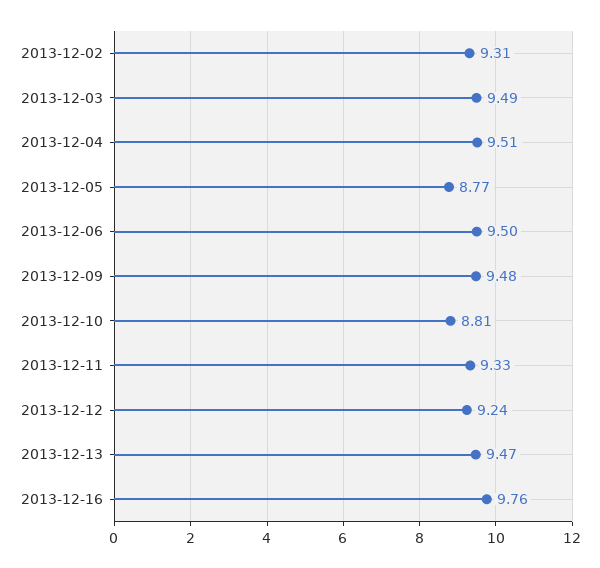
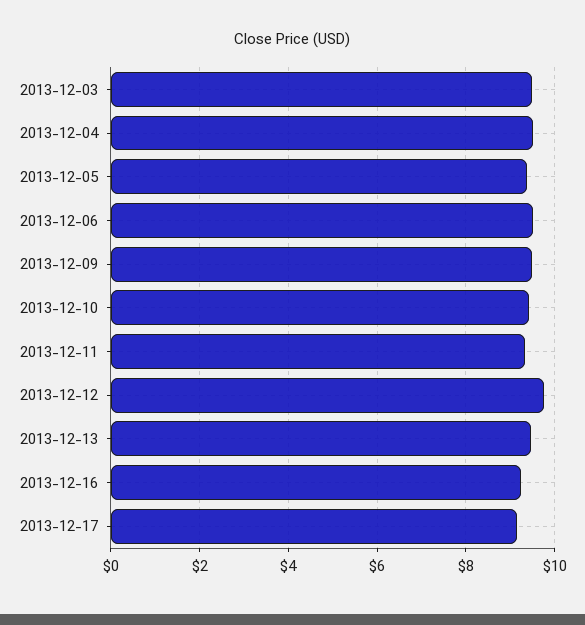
2013-12-02: 9.31 -> none
2013-12-05: 8.77 -> 9.4
2013-12-10: 8.81 -> 9.4
2013-12-12: 9.24 -> 9.8
2013-12-16: 9.76 -> 9.2
2013-12-17: none -> 9.2

